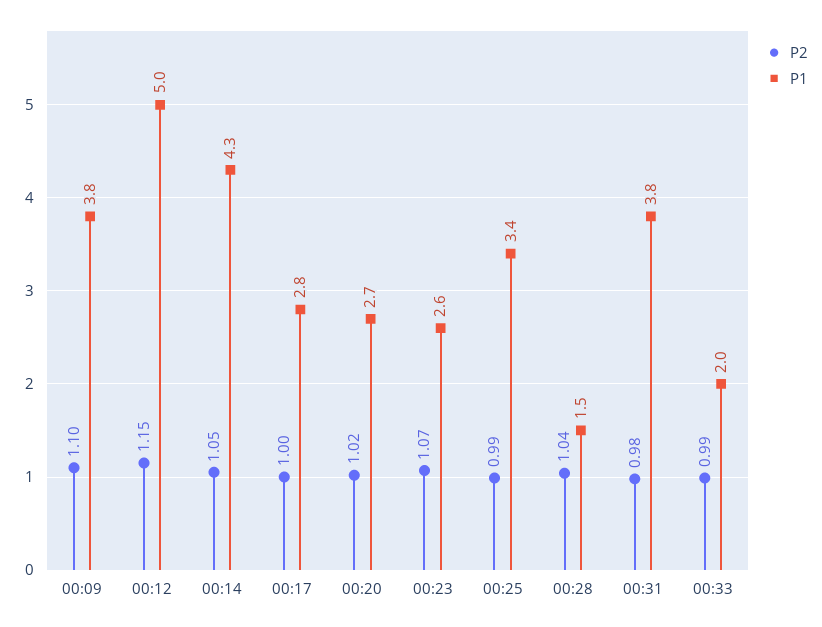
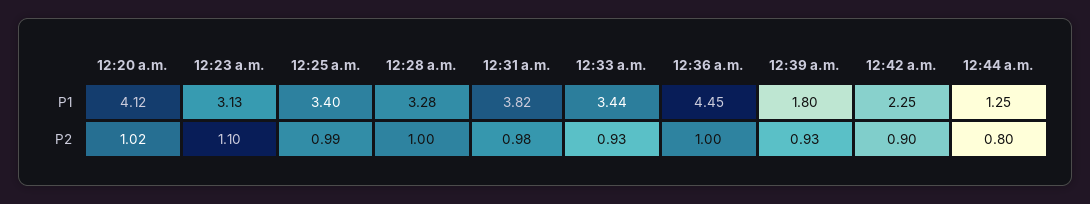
P2, 00:09: 1.1 -> none
P1, 00:09: 3.8 -> none
P2, 00:12: 1.15 -> none
P1, 00:12: 5 -> none
P2, 00:14: 1.05 -> none
P1, 00:14: 4.3 -> none
P2, 00:17: 1 -> none
P1, 00:17: 2.8 -> none
P1, 00:20: 2.7 -> 4.12
P2, 00:23: 1.07 -> 1.1
P1, 00:23: 2.6 -> 3.13
P2, 00:28: 1.04 -> 1
P1, 00:28: 1.5 -> 3.28
P2, 00:33: 0.99 -> 0.93
P1, 00:33: 2 -> 3.44
P1, 12:36 a.m.: none -> 4.45
P1, 12:39 a.m.: none -> 1.8
P1, 12:42 a.m.: none -> 2.25
P1, 12:44 a.m.: none -> 1.25
P2, 12:36 a.m.: none -> 1
P2, 12:39 a.m.: none -> 0.93
P2, 12:42 a.m.: none -> 0.9
P2, 12:44 a.m.: none -> 0.8

